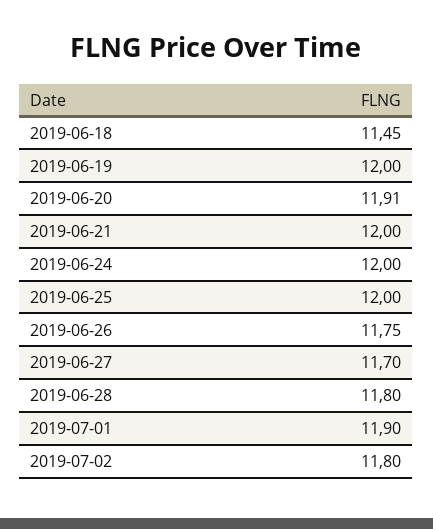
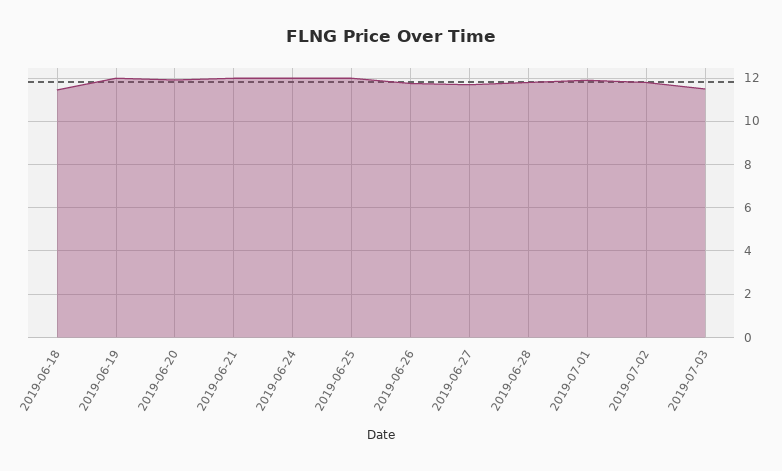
2019-07-03: none -> 11.5

